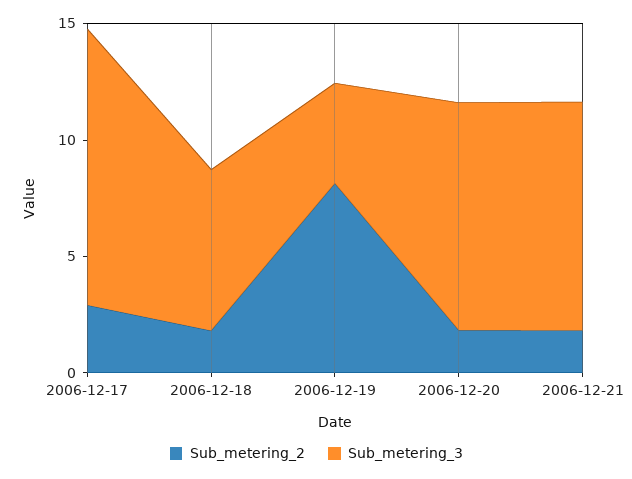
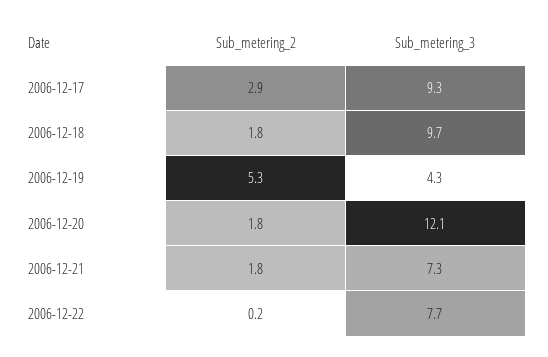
Sub_metering_3, 2006-12-17: 12 -> 9.3
Sub_metering_3, 2006-12-18: 7 -> 9.7
Sub_metering_2, 2006-12-19: 8 -> 5.3
Sub_metering_3, 2006-12-20: 10 -> 12.1
Sub_metering_3, 2006-12-21: 10 -> 7.3
Sub_metering_2, 2006-12-22: none -> 0.2
Sub_metering_3, 2006-12-22: none -> 7.7

